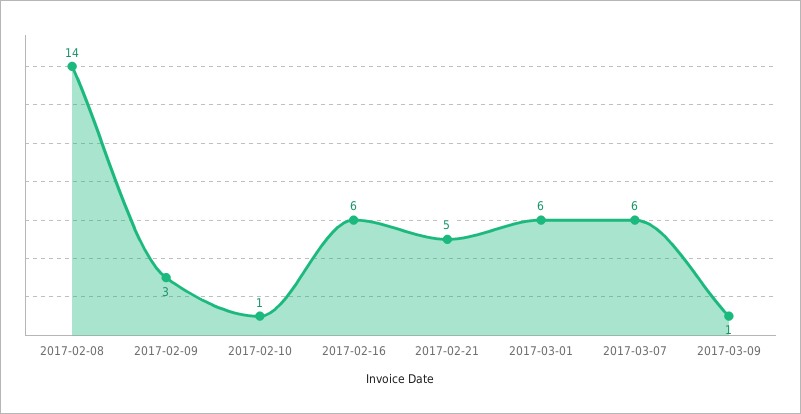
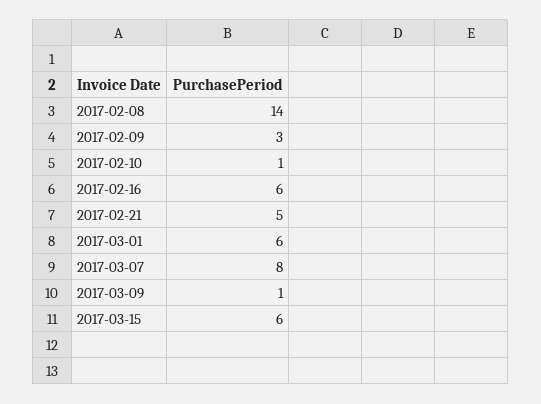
2017-03-07: 6 -> 8
2017-03-15: none -> 6

